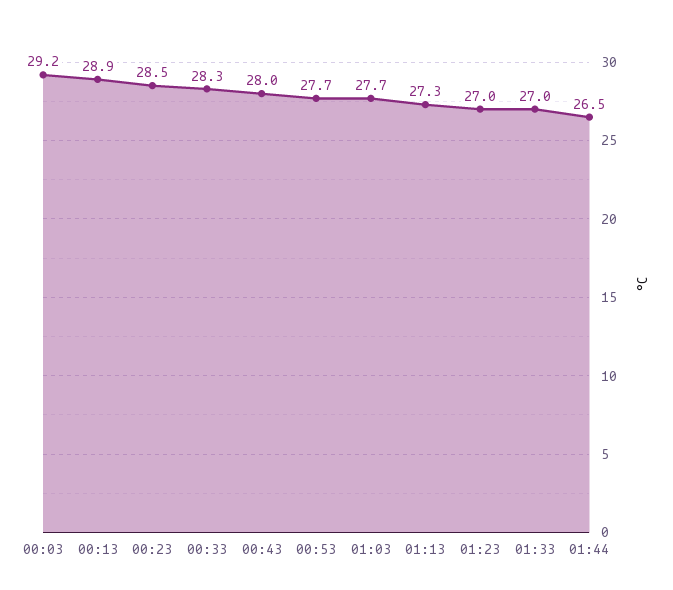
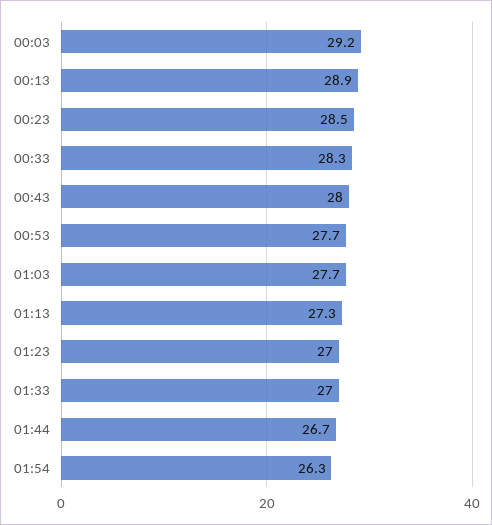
01:44: 26.5 -> 26.7
01:54: none -> 26.3

